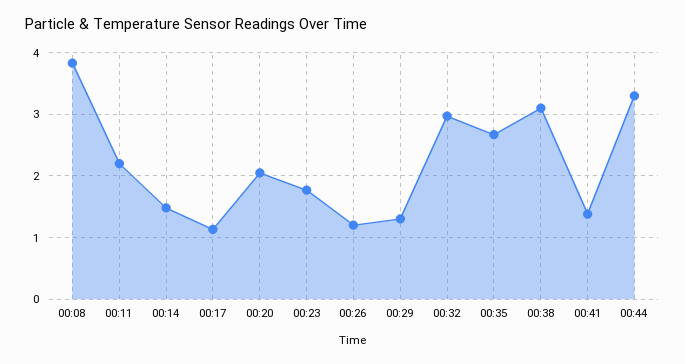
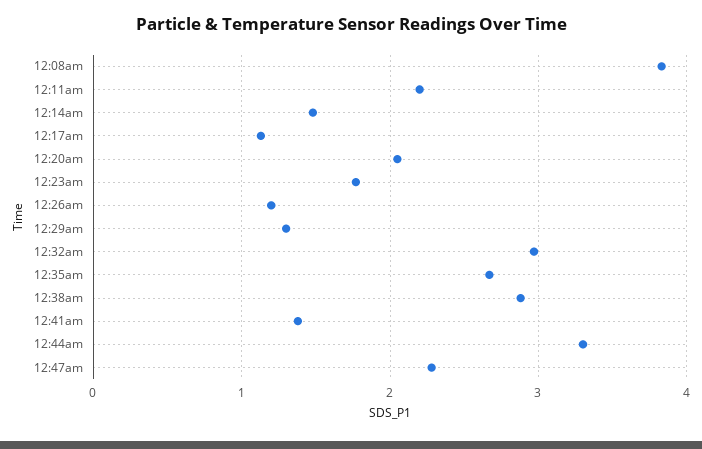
00:38: 3.1 -> 2.9
12:47am: none -> 2.3

